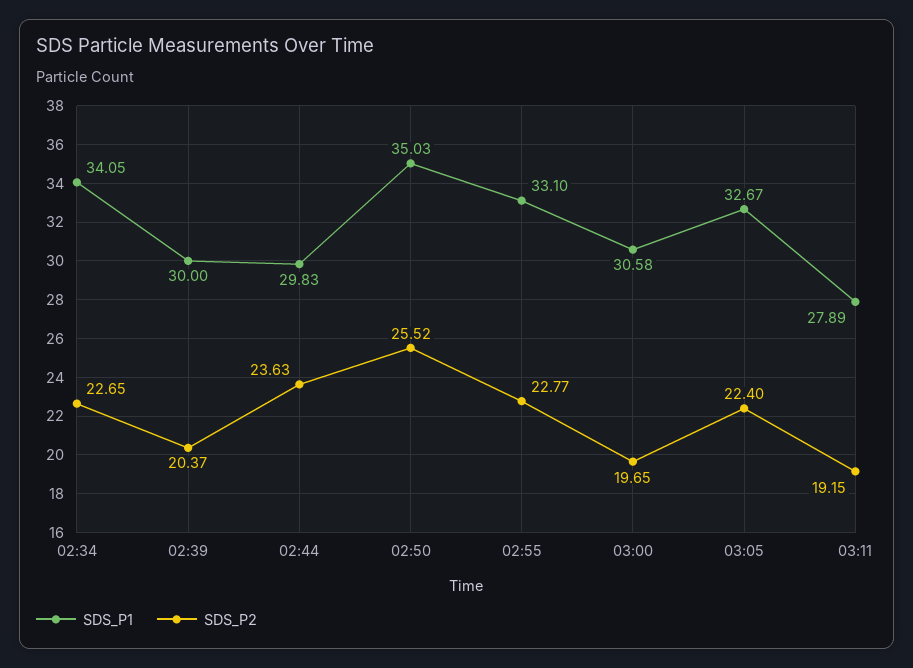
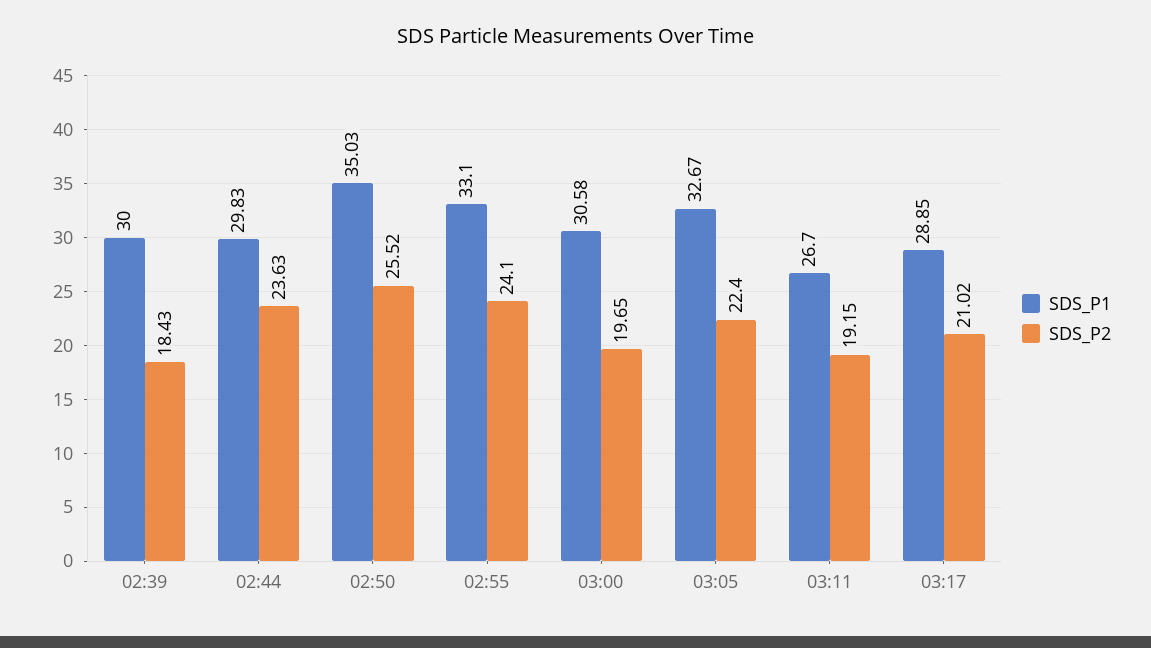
SDS_P1, 02:34: 34.05 -> none
SDS_P2, 02:34: 22.65 -> none
SDS_P2, 02:39: 20.37 -> 18.43
SDS_P2, 02:55: 22.77 -> 24.1
SDS_P1, 03:11: 27.89 -> 26.7
SDS_P1, 03:17: none -> 28.85
SDS_P2, 03:17: none -> 21.02

